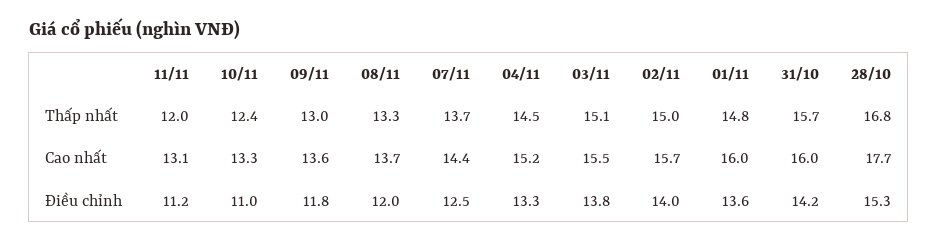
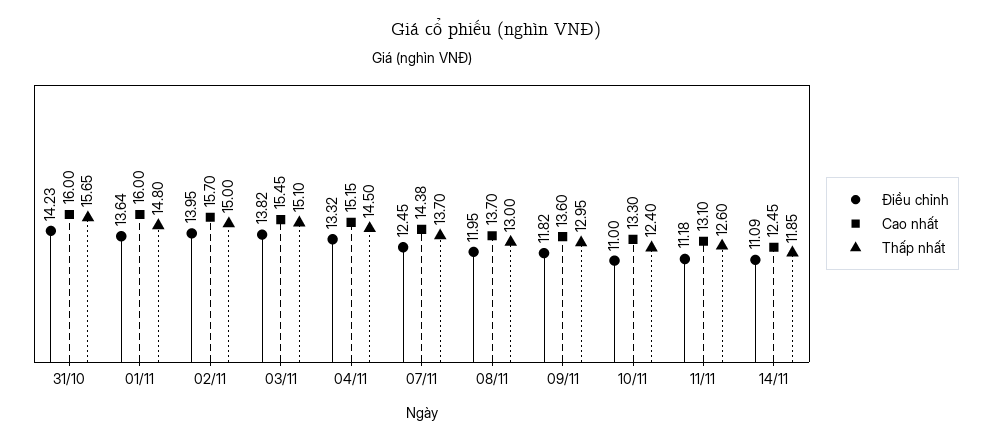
Thấp nhất, 11/11: 12 -> 12.6
Thấp nhất, 08/11: 13.3 -> 13
Thấp nhất, 28/10: 16.8 -> none
Cao nhất, 28/10: 17.7 -> none
Điều chỉnh, 28/10: 15.3 -> none
Điều chỉnh, 14/11: none -> 11.09
Cao nhất, 14/11: none -> 12.45
Thấp nhất, 14/11: none -> 11.85

